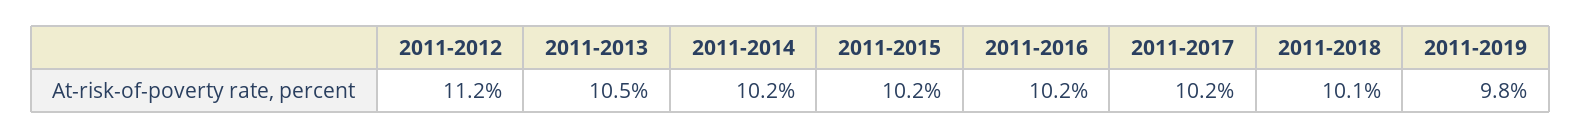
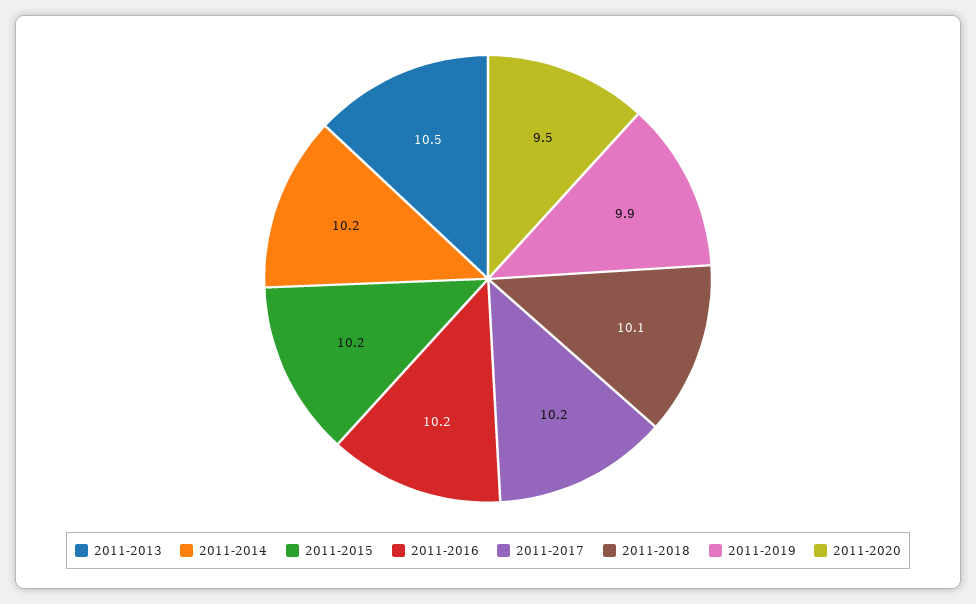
2011-2012: 11.2 -> none
2011-2019: 9.8 -> 9.9
2011-2020: none -> 9.5

